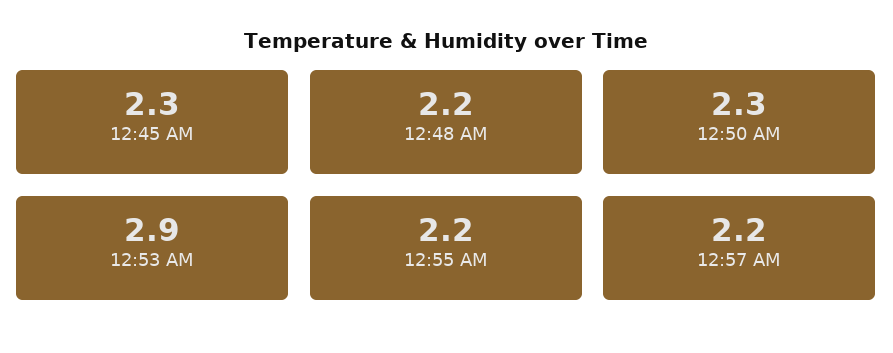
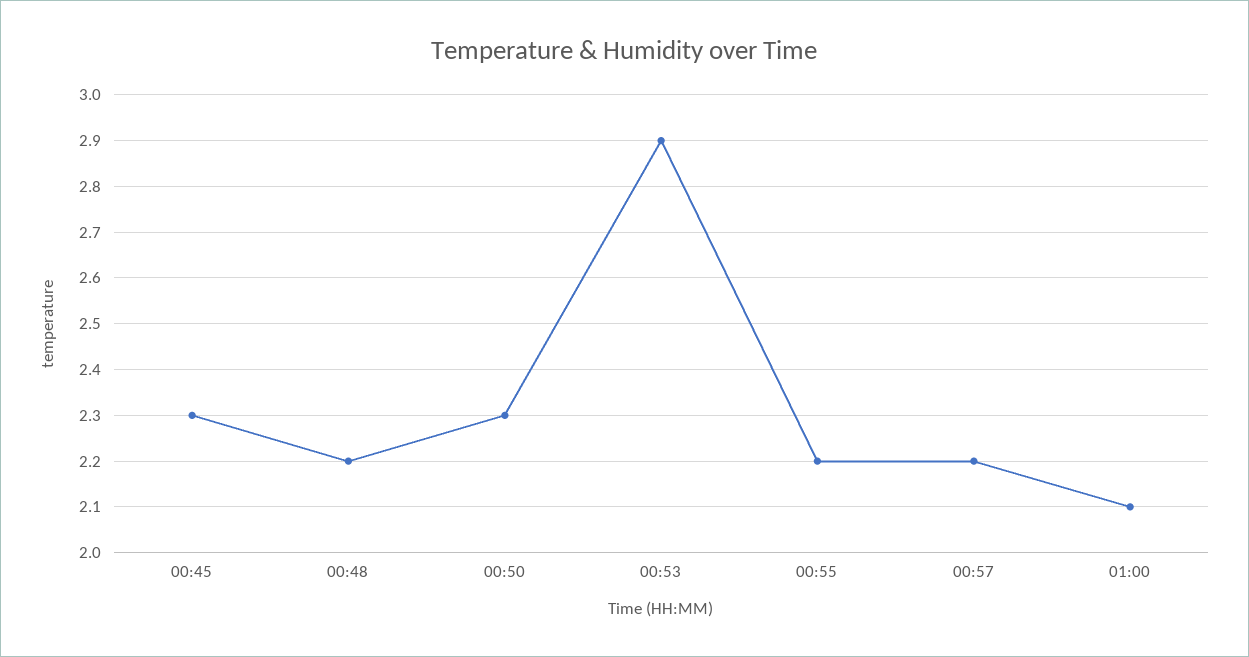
01:00: none -> 2.1

